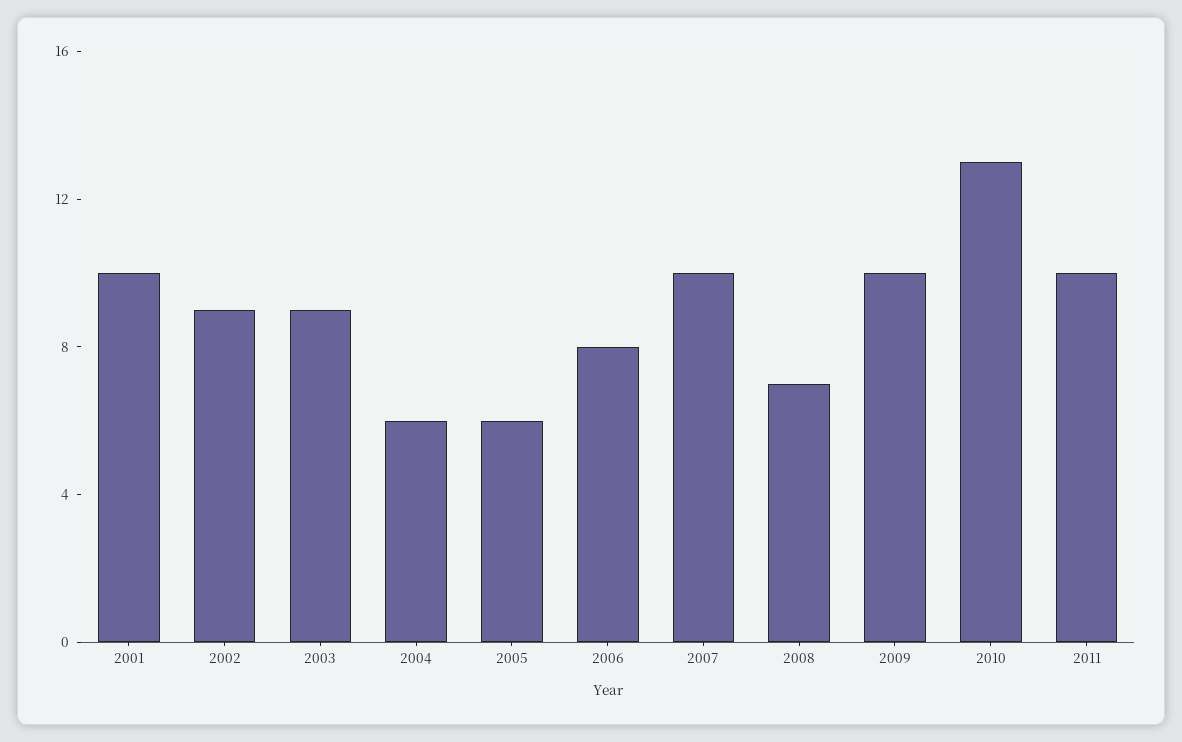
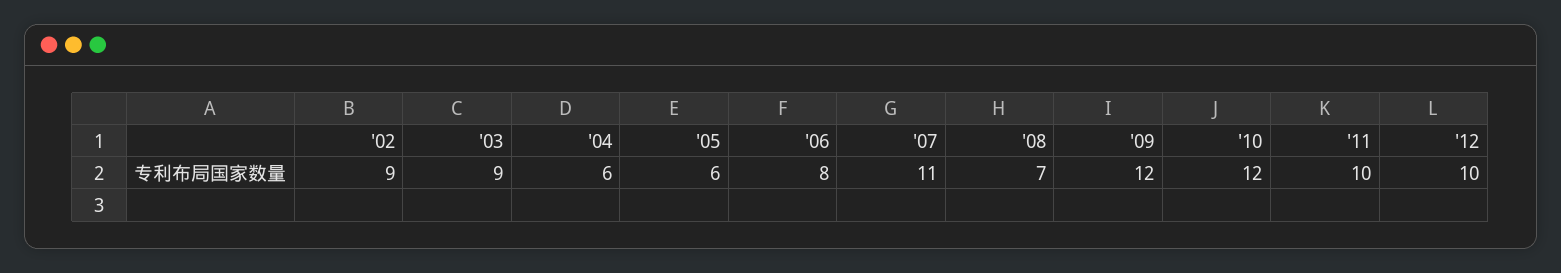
2001: 10 -> none
2007: 10 -> 11
2009: 10 -> 12
2010: 13 -> 12
'12: none -> 10

